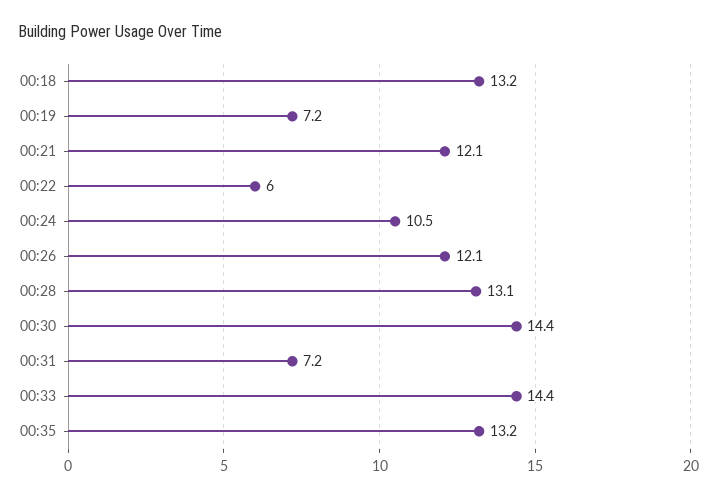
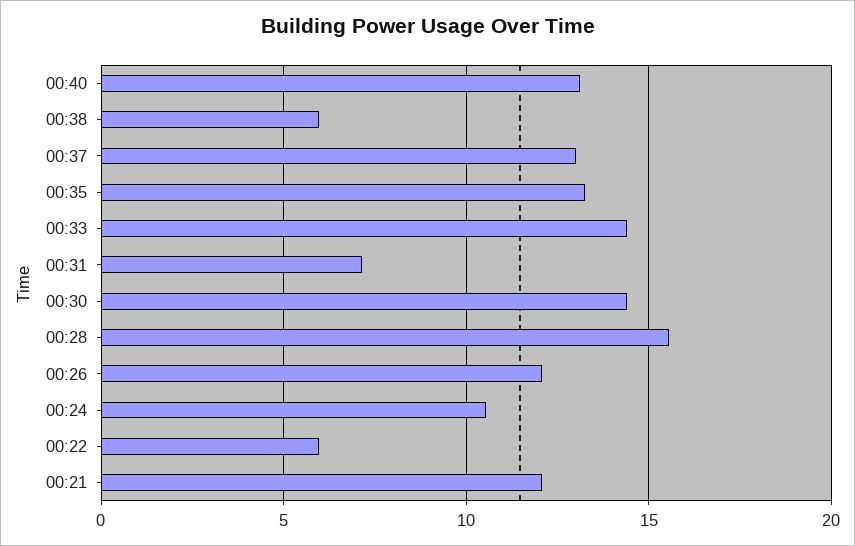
00:18: 13.2 -> none
00:19: 7.2 -> none
00:28: 13.1 -> 15.5
00:40: none -> 13
00:38: none -> 6
00:37: none -> 13

